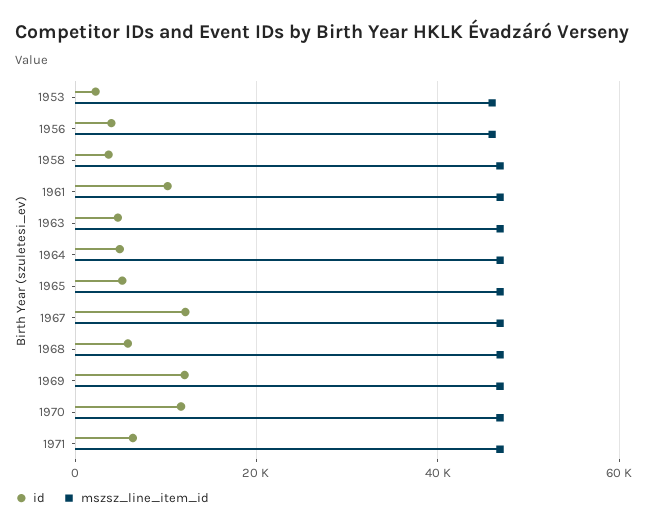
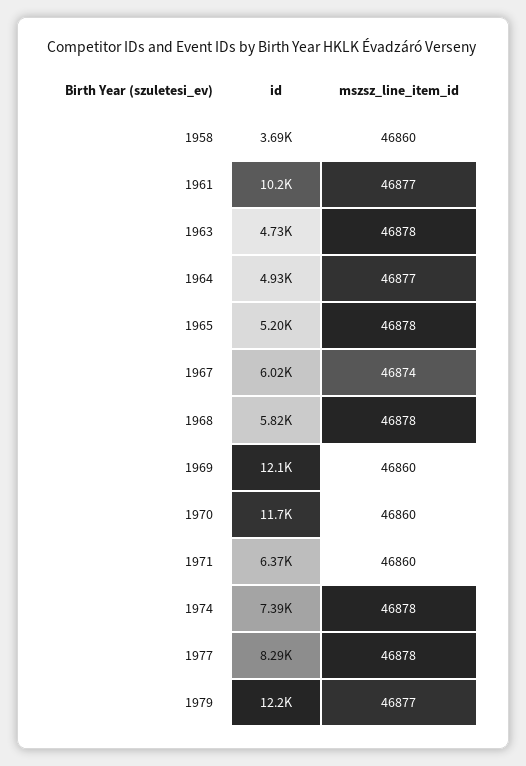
id, 1953: 2000 -> none
mszsz_line_item_id, 1953: 46000 -> none
id, 1956: 4000 -> none
mszsz_line_item_id, 1956: 46000 -> none
id, 1967: 12000 -> 6020
id, 1974: none -> 7390
mszsz_line_item_id, 1974: none -> 46878
id, 1977: none -> 8290
mszsz_line_item_id, 1977: none -> 46878
id, 1979: none -> 12200
mszsz_line_item_id, 1979: none -> 46877

